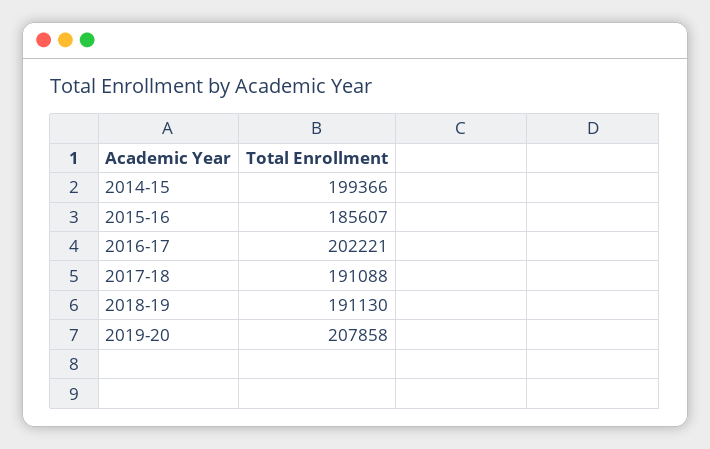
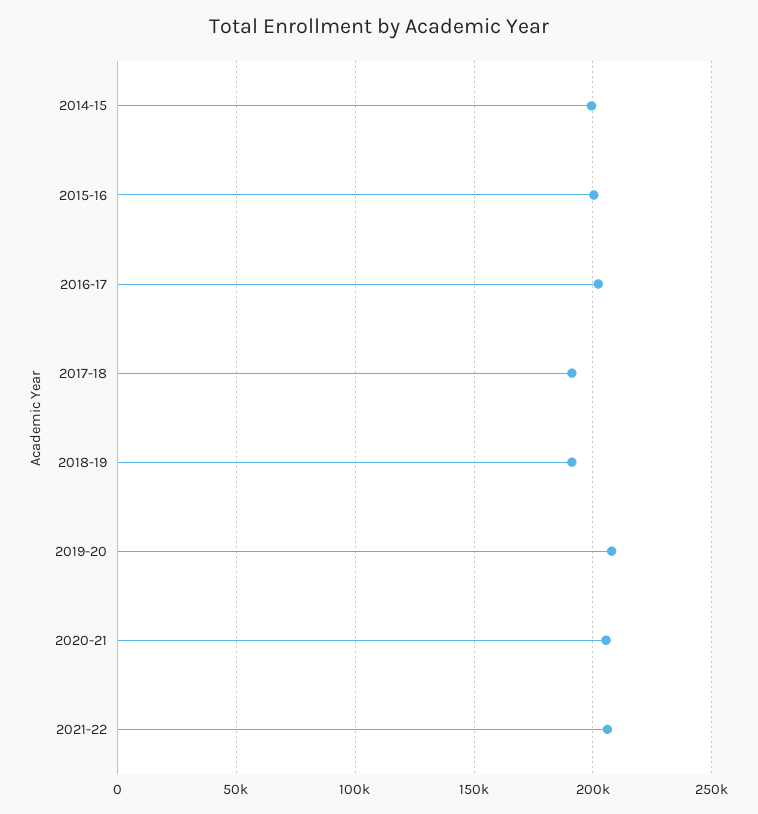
2015-16: 185607 -> 200000
2020-21: none -> 205000
2021-22: none -> 205000

